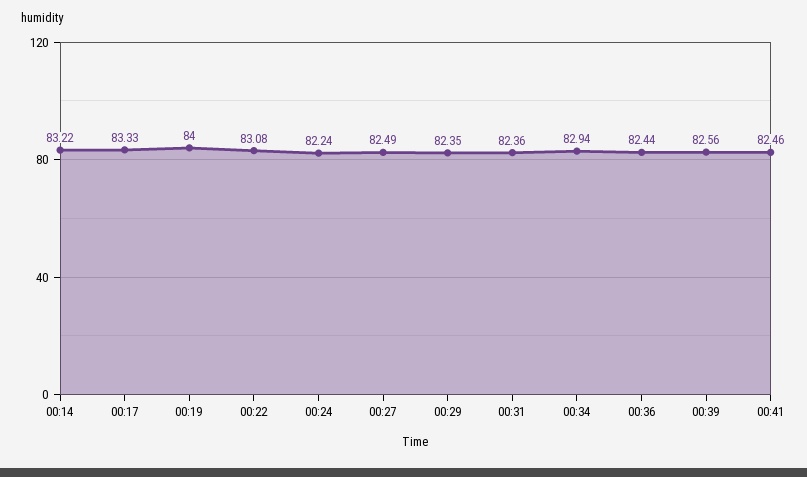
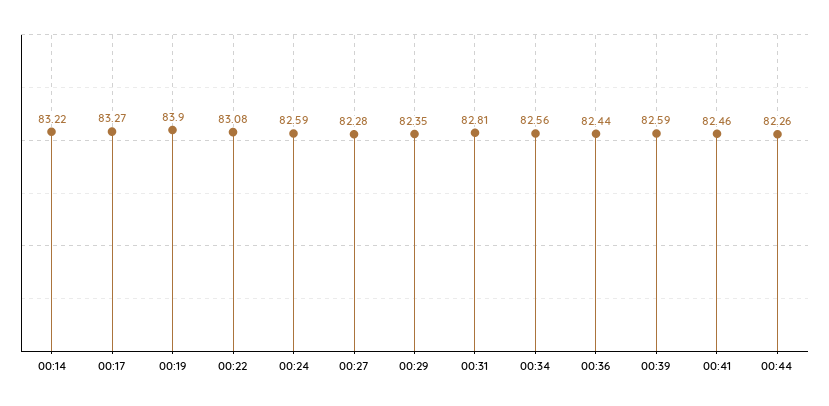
00:17: 83.33 -> 83.27
00:19: 84 -> 83.9
00:24: 82.24 -> 82.59
00:27: 82.49 -> 82.28
00:31: 82.36 -> 82.81
00:34: 82.94 -> 82.56
00:39: 82.56 -> 82.59
00:44: none -> 82.26

